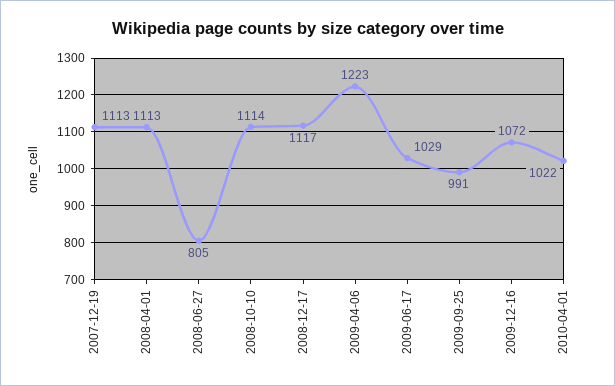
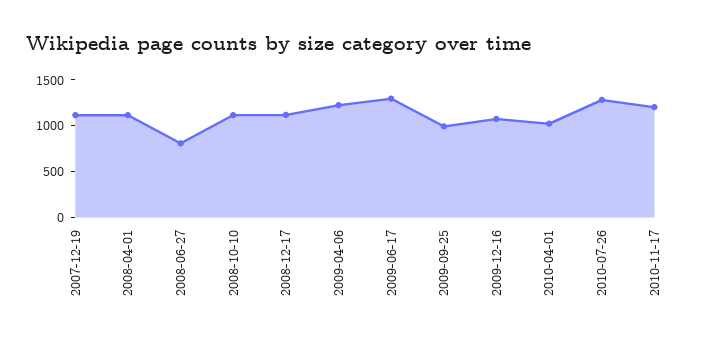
2009-06-17: 1029 -> 1300
2010-07-26: none -> 1300
2010-11-17: none -> 1200

